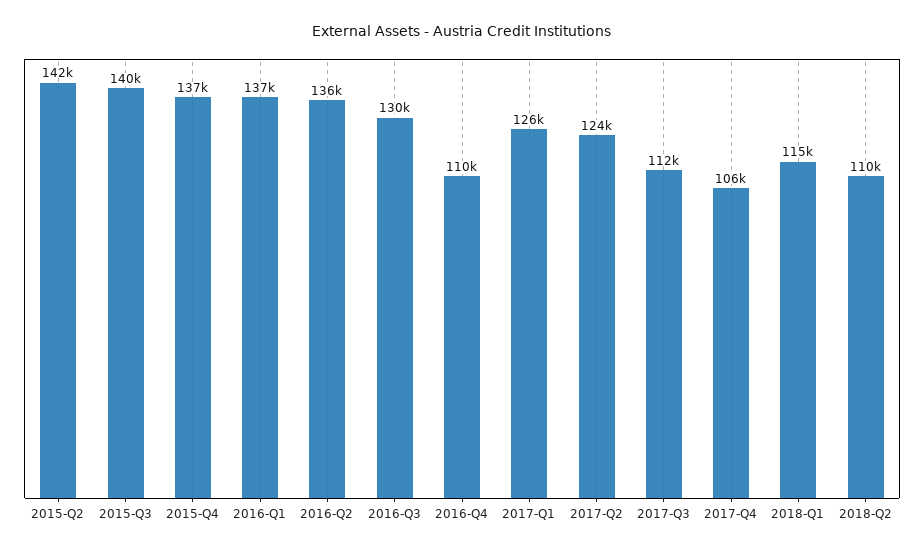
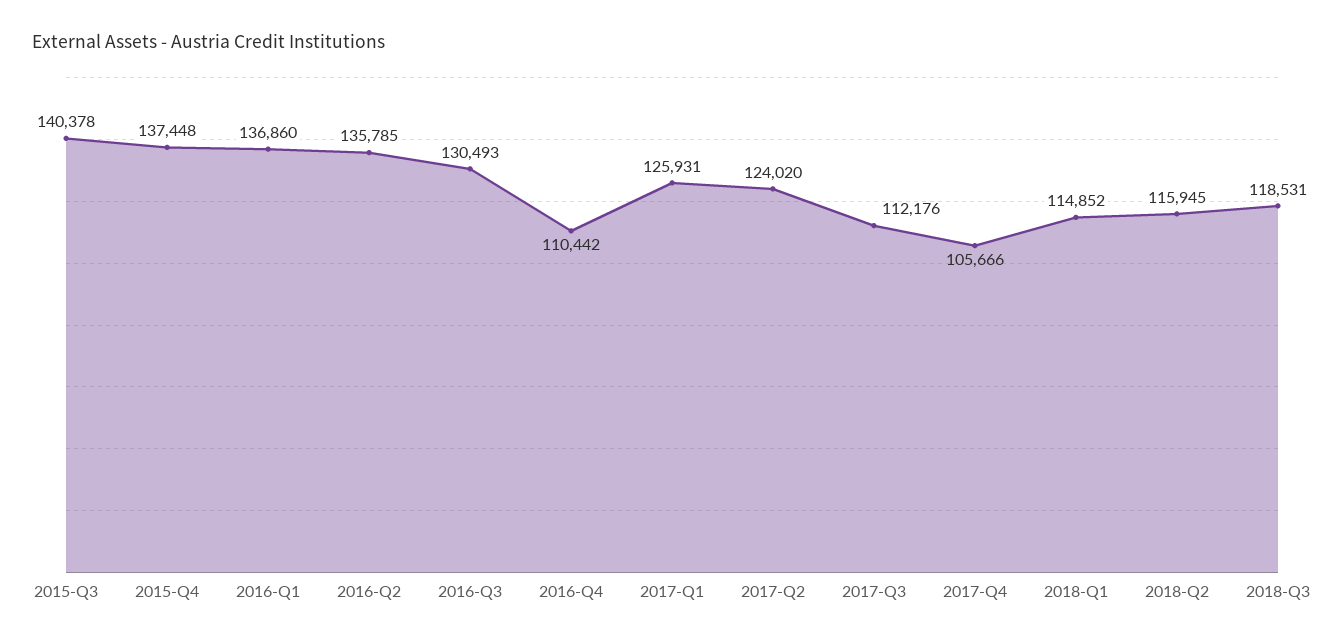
2015-Q2: 142000 -> none
2018-Q2: 110000 -> 115945
2018-Q3: none -> 118531

